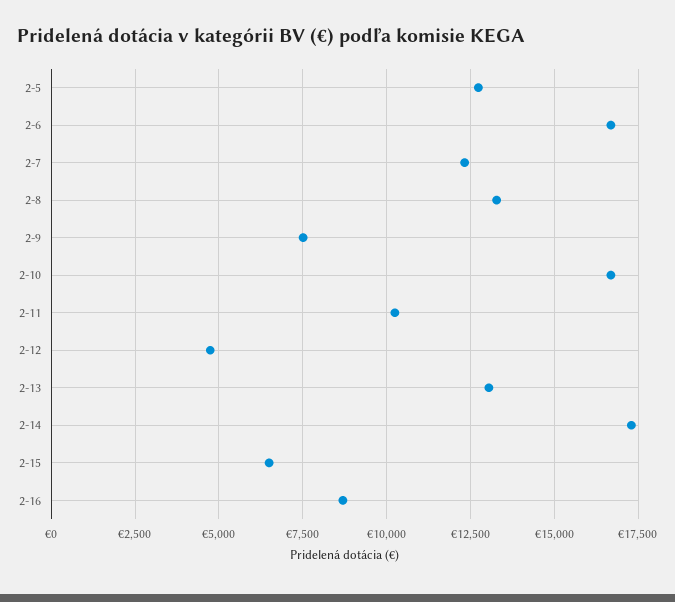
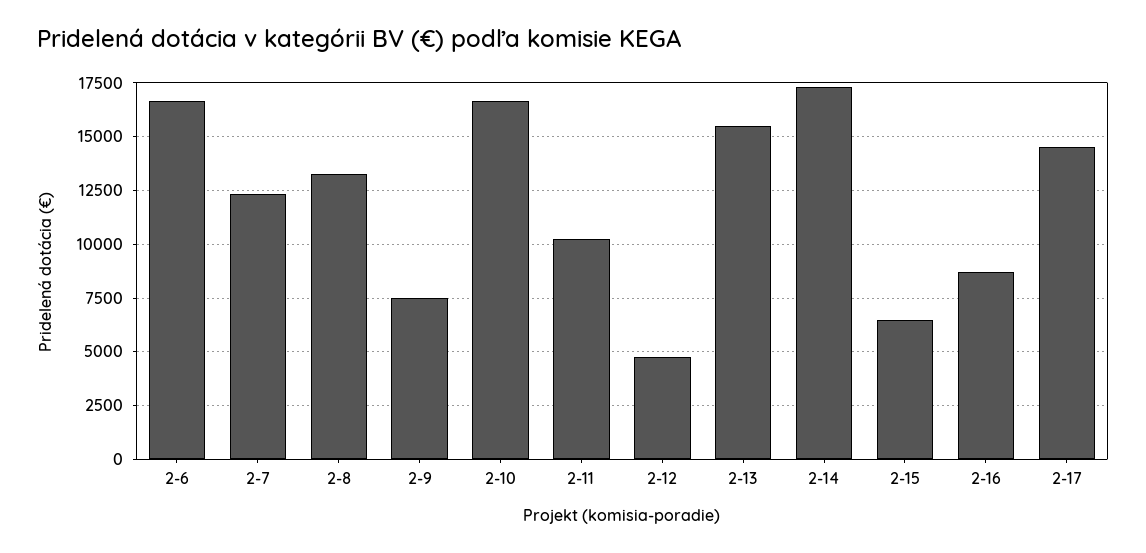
2-5: 12750 -> none
2-13: 13000 -> 15500
2-17: none -> 14500

